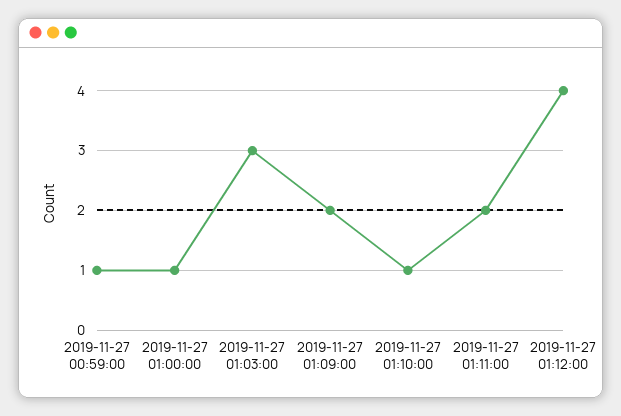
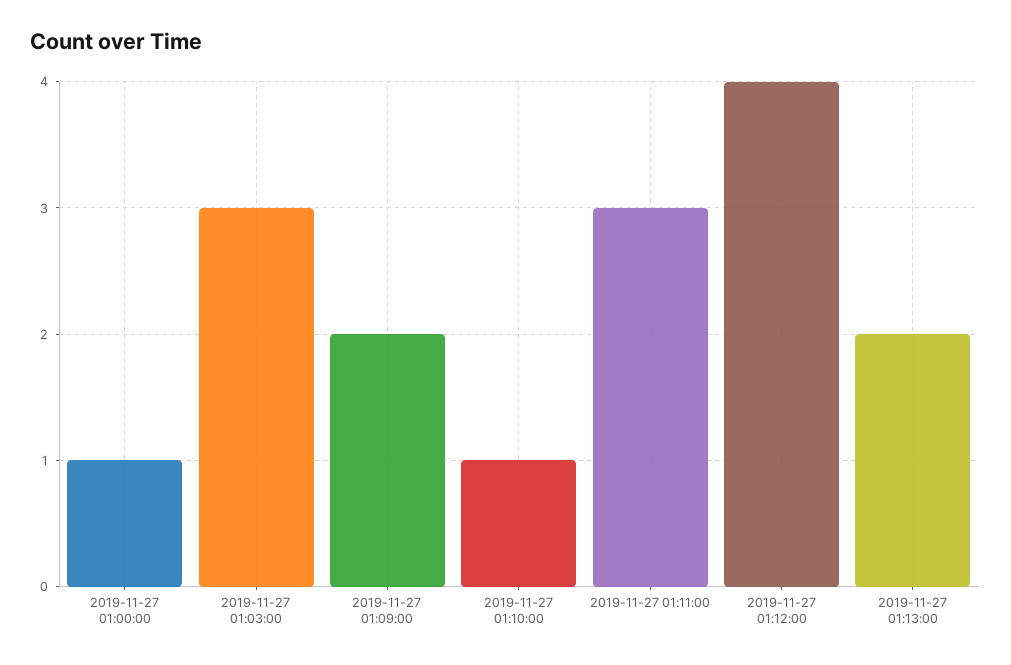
2019-11-27 00:59:00: 1 -> none
2019-11-27 01:11:00: 2 -> 3
2019-11-27 01:13:00: none -> 2

